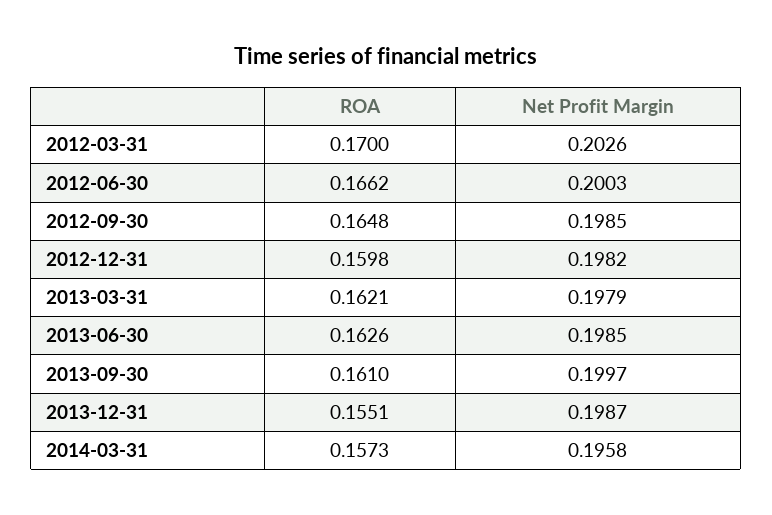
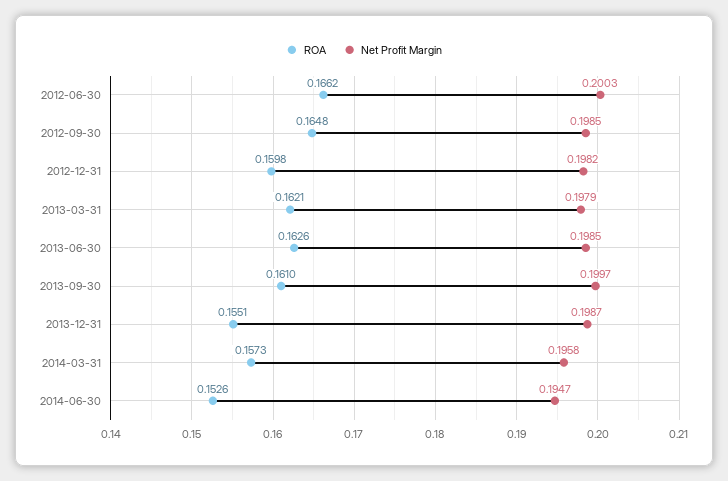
ROA, 2012-03-31: 0.17 -> none
Net Profit Margin, 2012-03-31: 0.2026 -> none
ROA, 2014-06-30: none -> 0.1526
Net Profit Margin, 2014-06-30: none -> 0.1947

